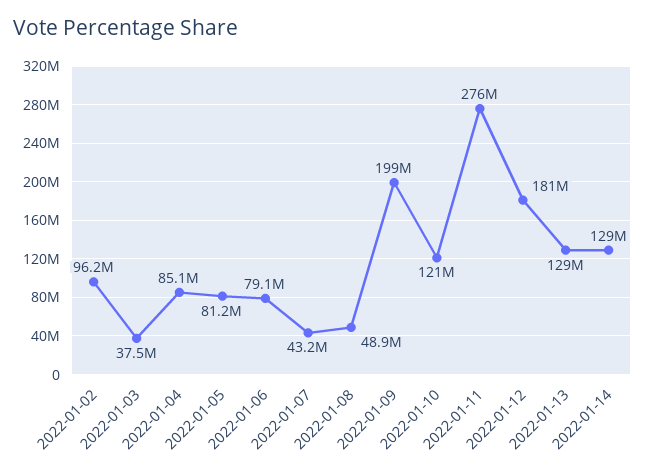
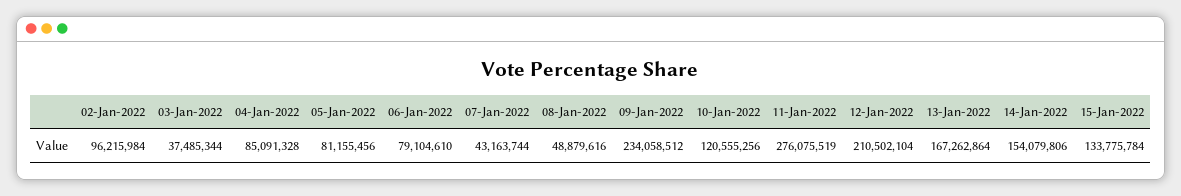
2022-01-09: 199000000 -> 234058512
2022-01-12: 181000000 -> 210502104
2022-01-13: 129000000 -> 167262864
2022-01-14: 129000000 -> 154079806
15-Jan-2022: none -> 133775784

